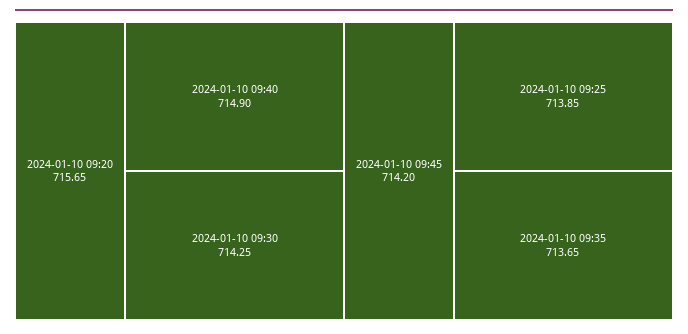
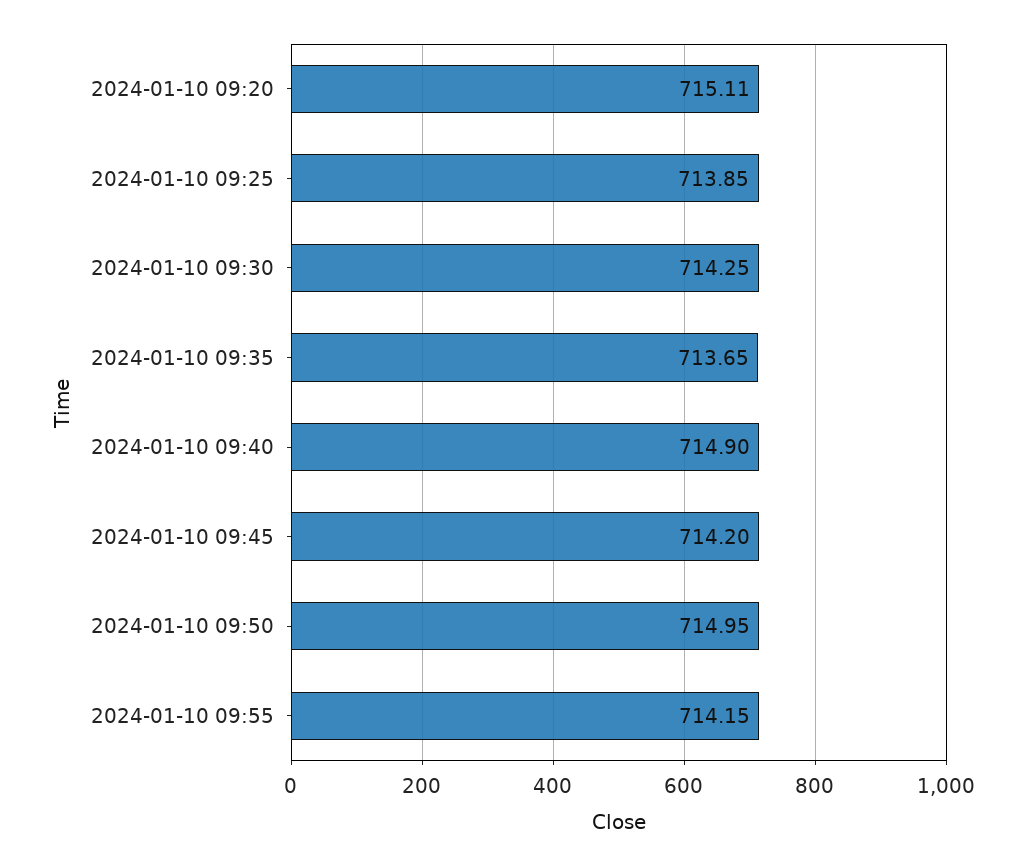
2024-01-10 09:20: 715.65 -> 715.11
2024-01-10 09:50: none -> 714.95
2024-01-10 09:55: none -> 714.15

